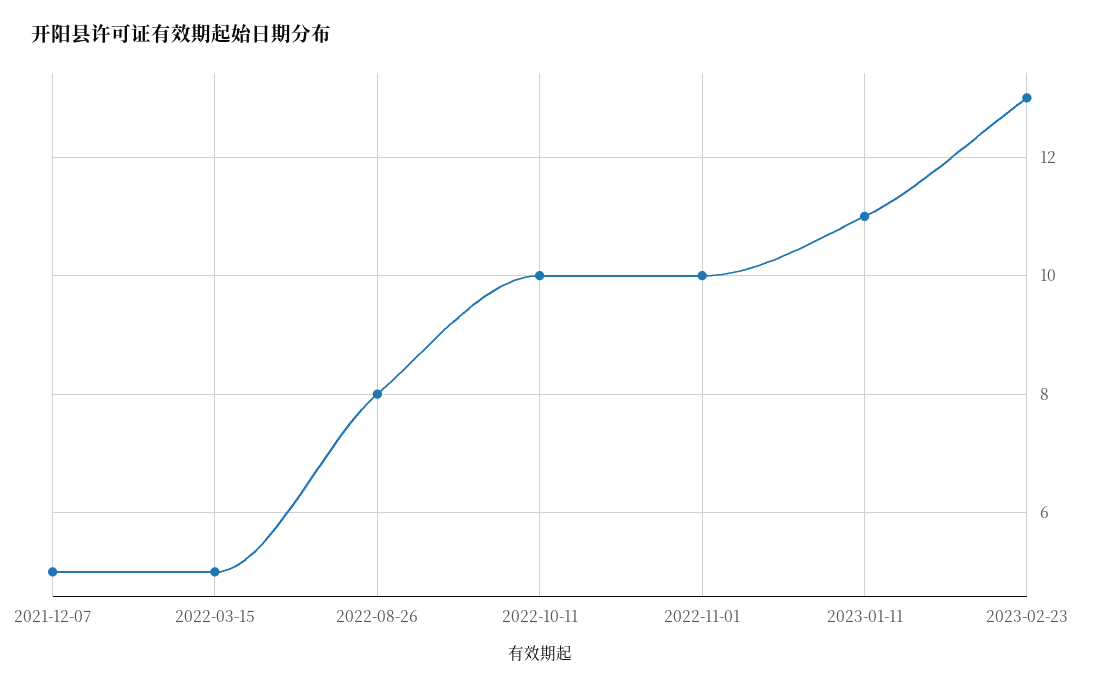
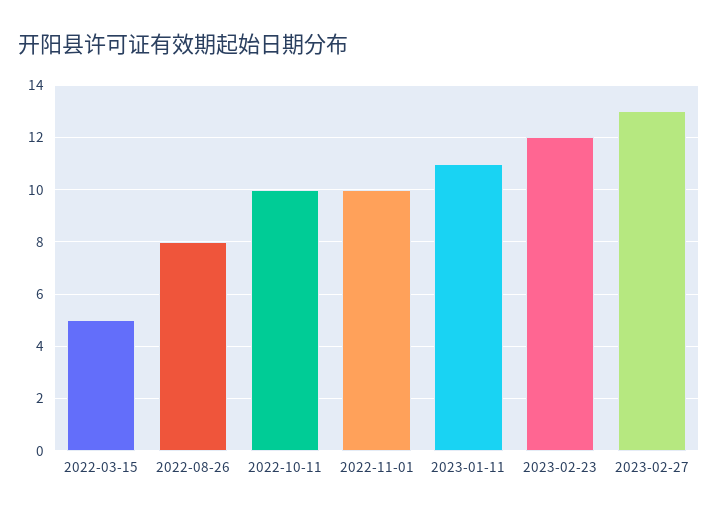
2021-12-07: 5 -> none
2023-02-23: 13 -> 12
2023-02-27: none -> 13

